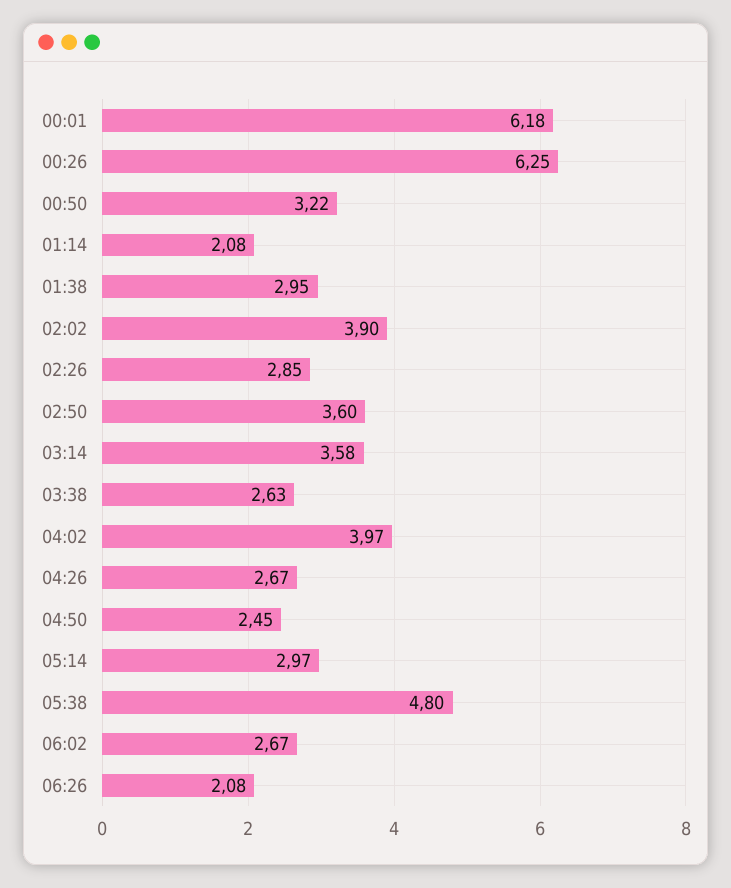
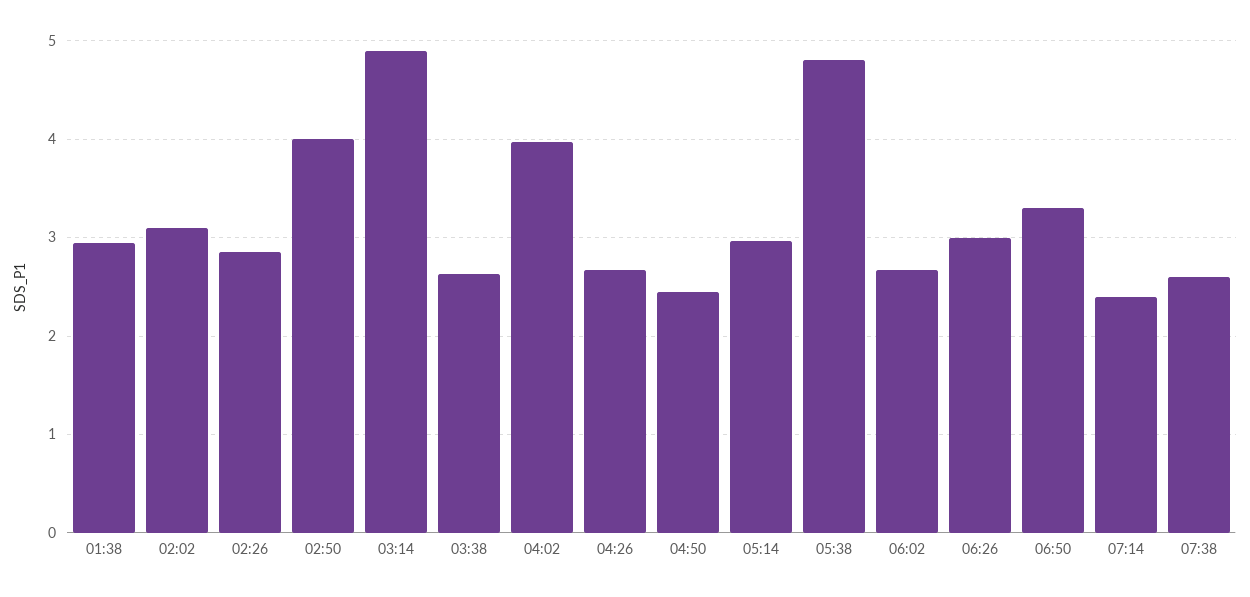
00:01: 6.18 -> none
00:26: 6.25 -> none
00:50: 3.22 -> none
01:14: 2.08 -> none
02:02: 3.9 -> 3.1
02:50: 3.6 -> 4
03:14: 3.58 -> 4.9
06:26: 2.08 -> 3
06:50: none -> 3.3
07:14: none -> 2.4
07:38: none -> 2.6

